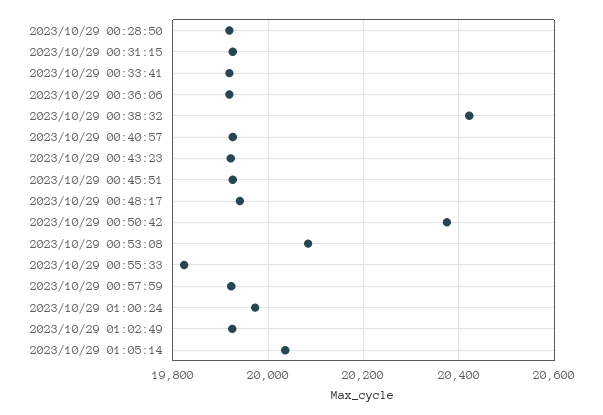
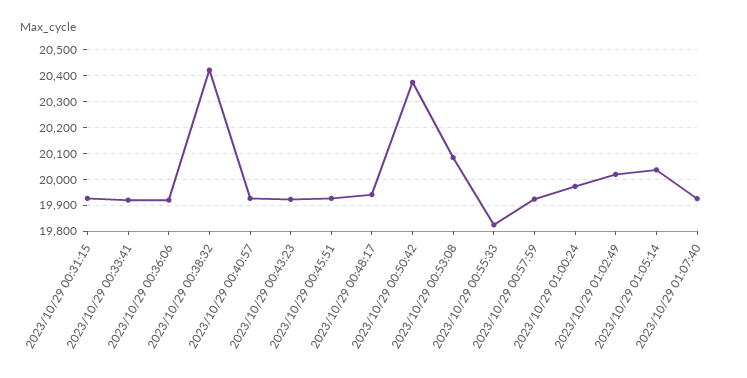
2023/10/29 00:28:50: 19920 -> none
2023/10/29 01:02:49: 19920 -> 20025
2023/10/29 01:07:40: none -> 19925

